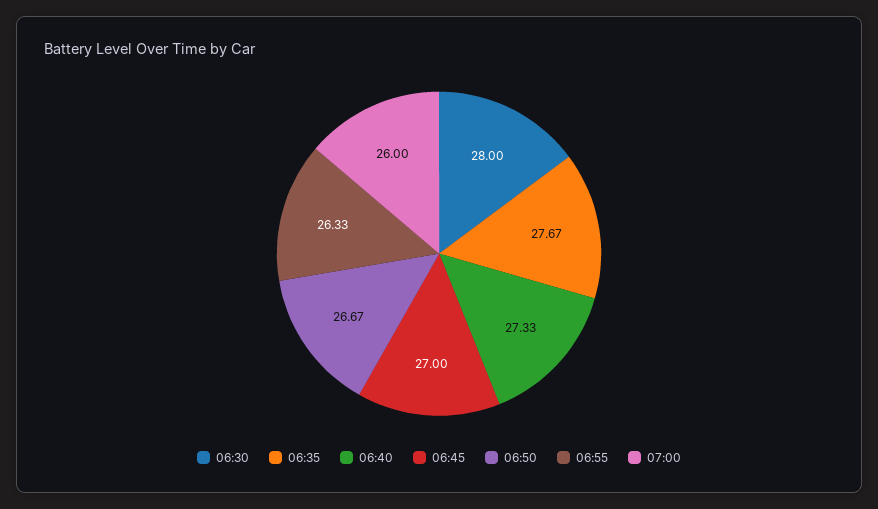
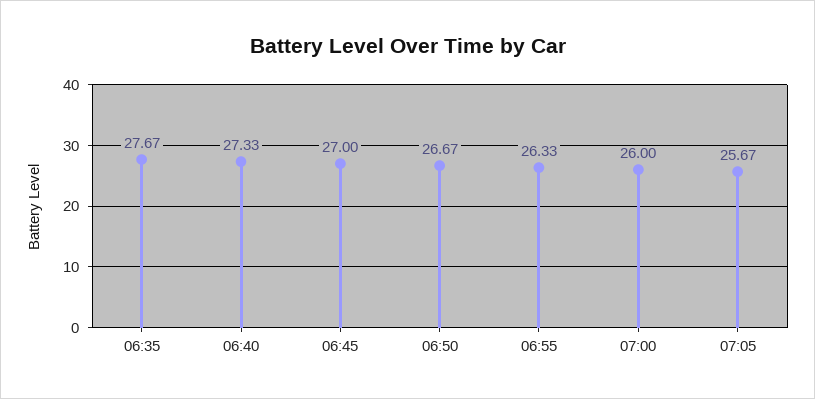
06:30: 28 -> none
07:05: none -> 25.67

